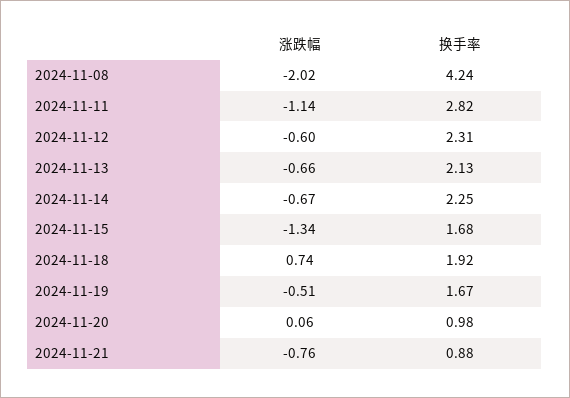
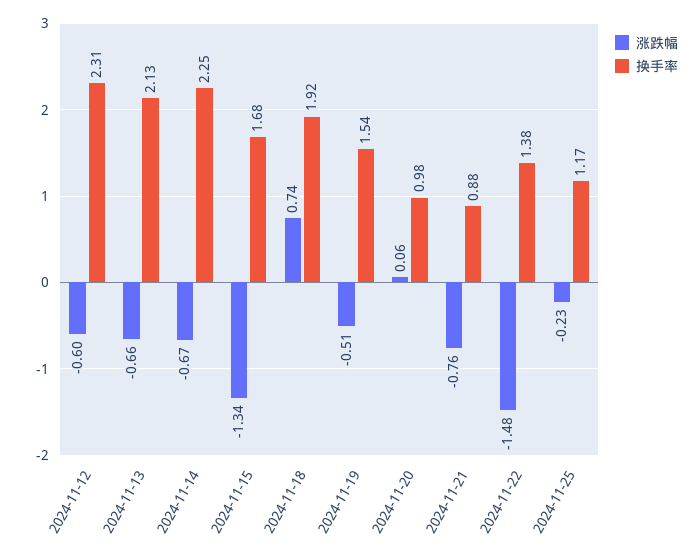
涨跌幅, 2024-11-08: -2.02 -> none
换手率, 2024-11-08: 4.24 -> none
涨跌幅, 2024-11-11: -1.14 -> none
换手率, 2024-11-11: 2.82 -> none
换手率, 2024-11-19: 1.67 -> 1.54
涨跌幅, 2024-11-22: none -> -1.48
换手率, 2024-11-22: none -> 1.38
涨跌幅, 2024-11-25: none -> -0.23
换手率, 2024-11-25: none -> 1.17

